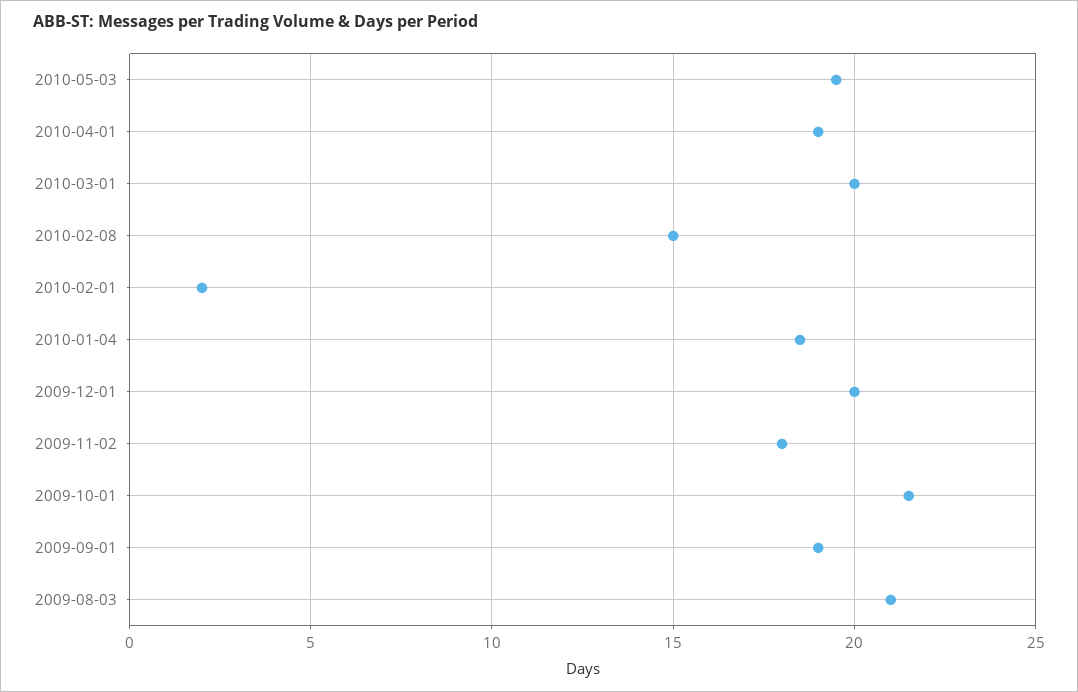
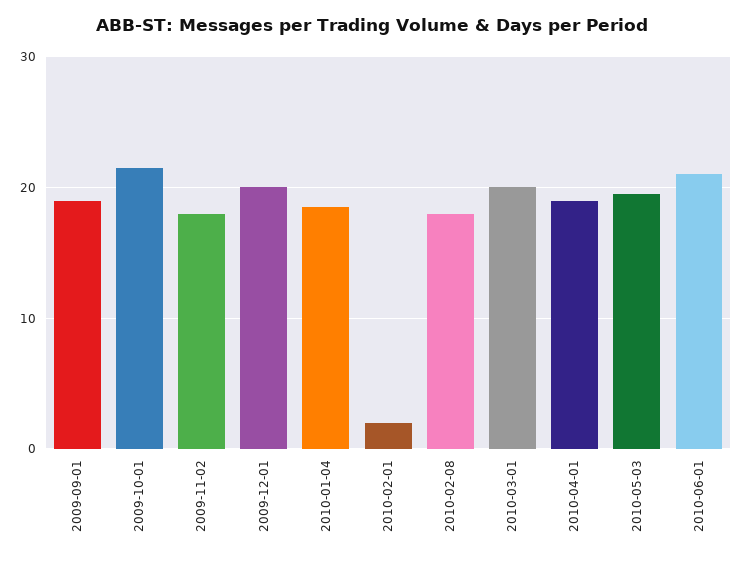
2010-02-08: 15 -> 18
2009-08-03: 21 -> none
2010-06-01: none -> 21

